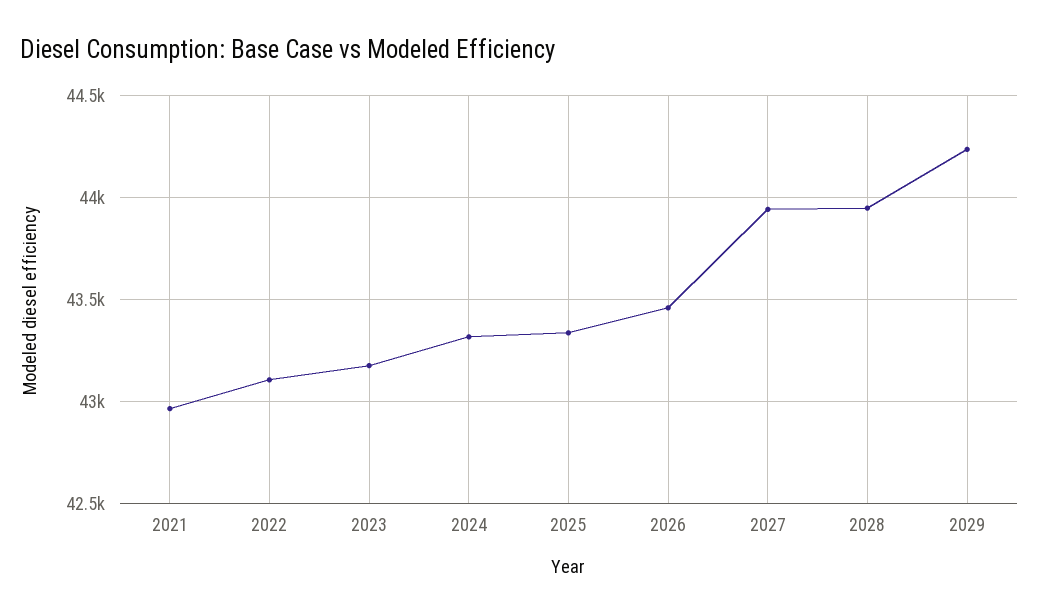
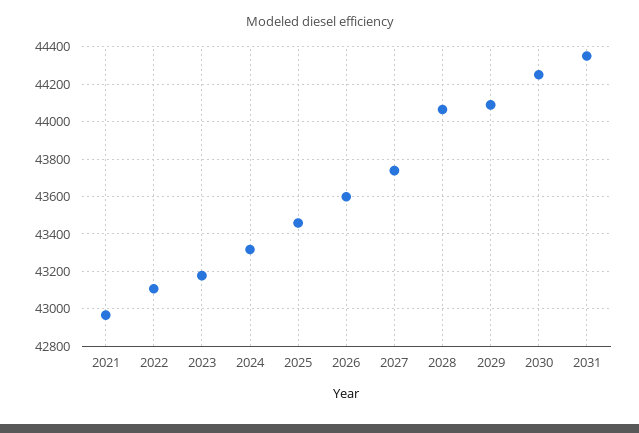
2025: 43350 -> 43450
2026: 43450 -> 43600
2027: 43950 -> 43750
2028: 43950 -> 44050
2029: 44250 -> 44100
2030: none -> 44250
2031: none -> 44350

